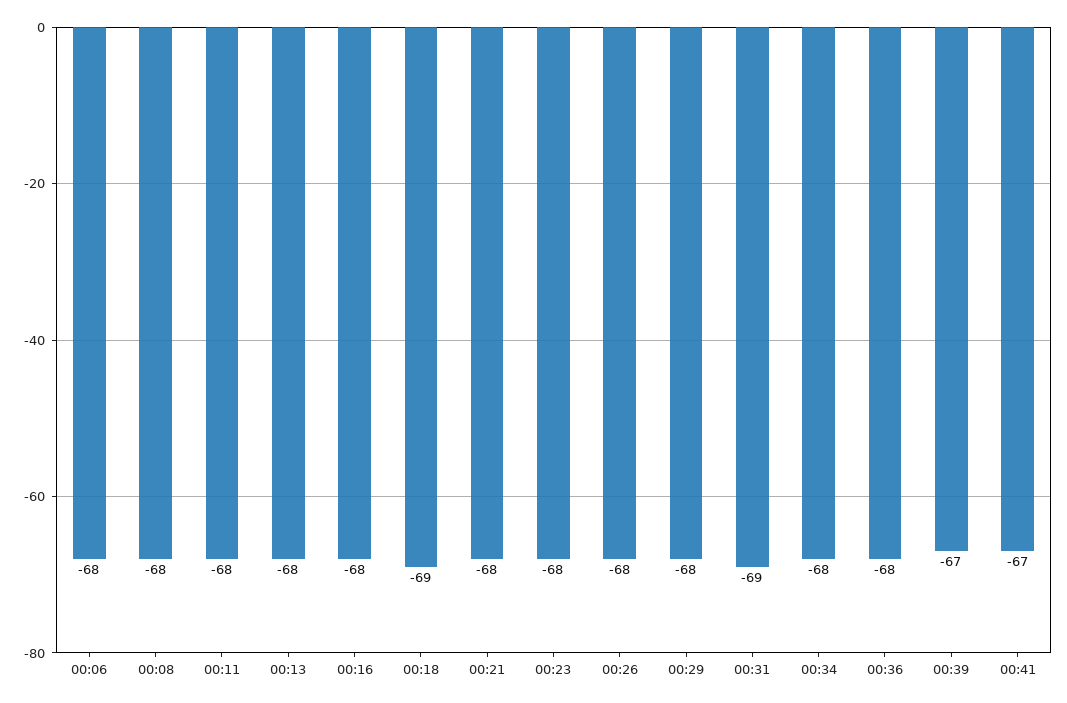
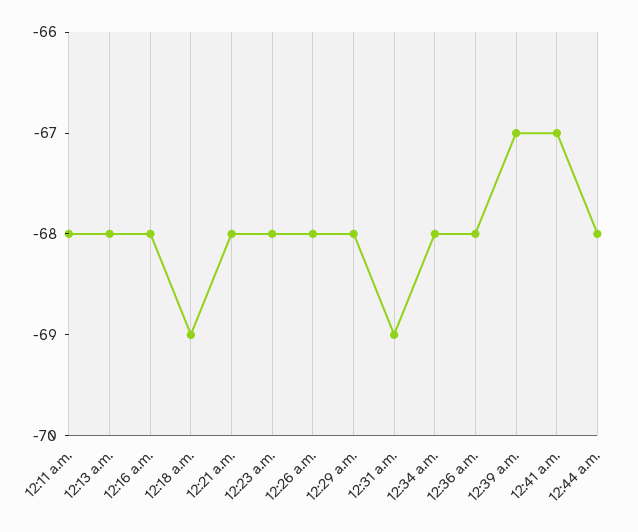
00:06: -68 -> none
00:08: -68 -> none
12:44 a.m.: none -> -68

